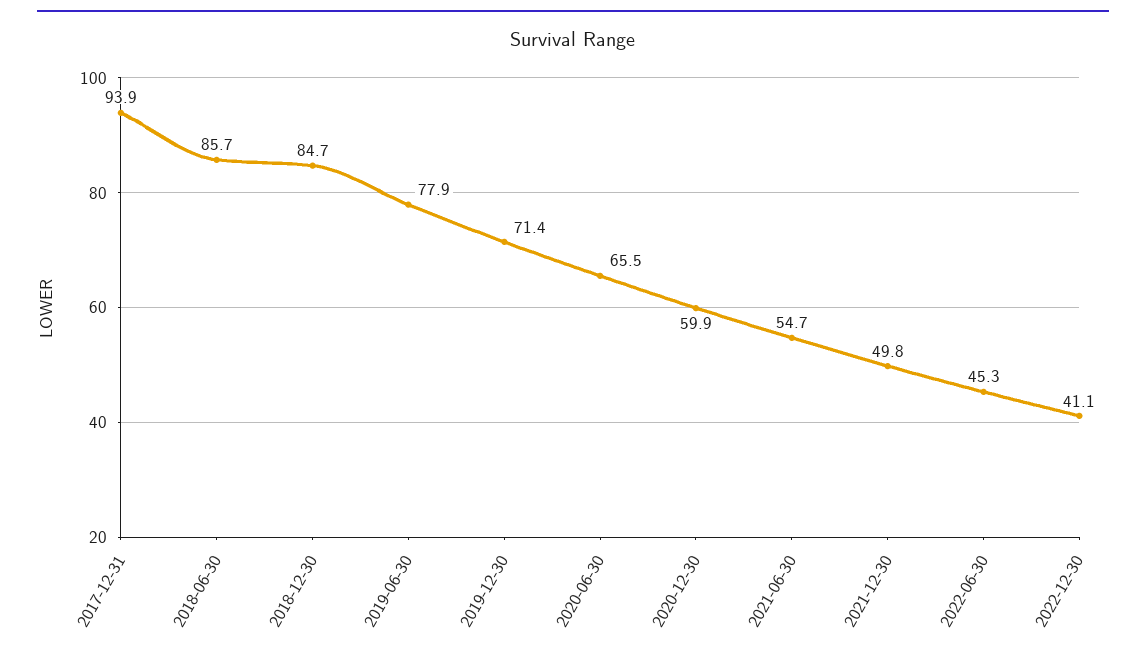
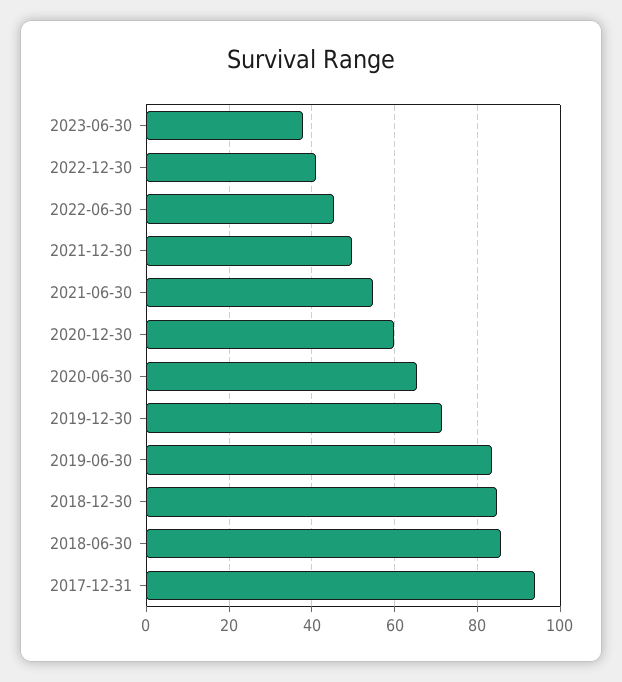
2019-06-30: 77.9 -> 84
2023-06-30: none -> 38

